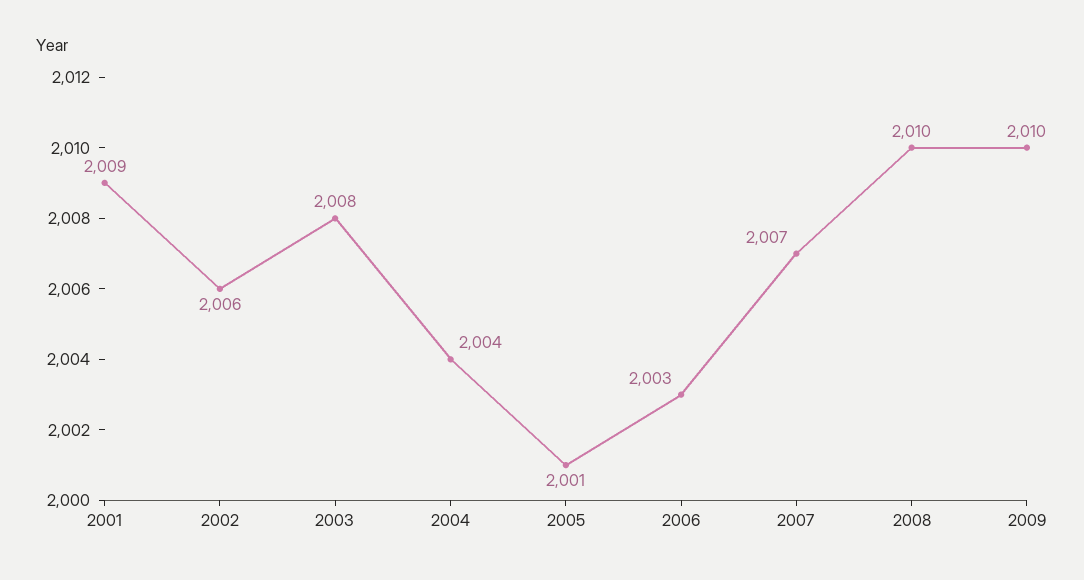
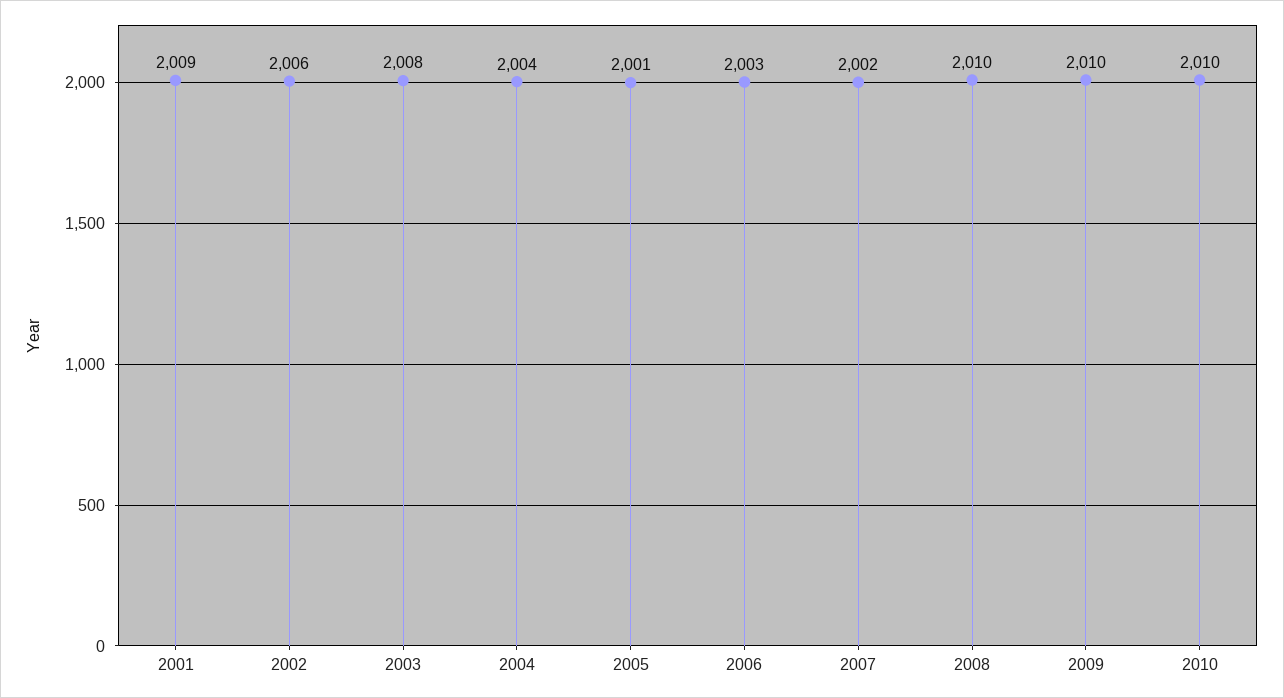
2007: 2007 -> 2002
2010: none -> 2010

